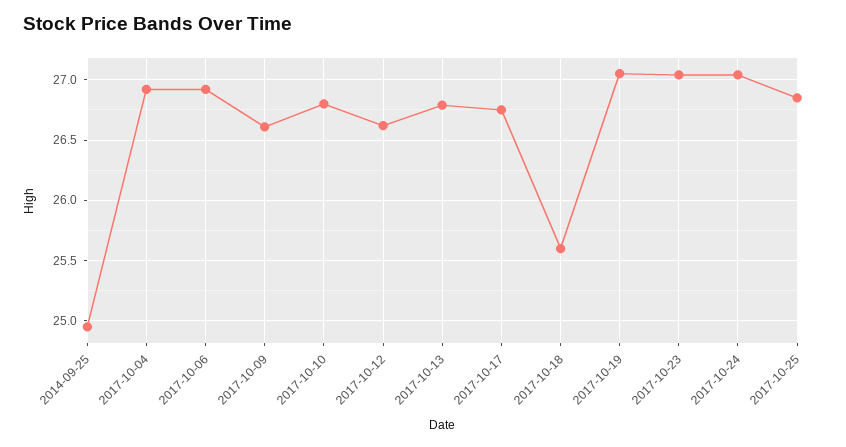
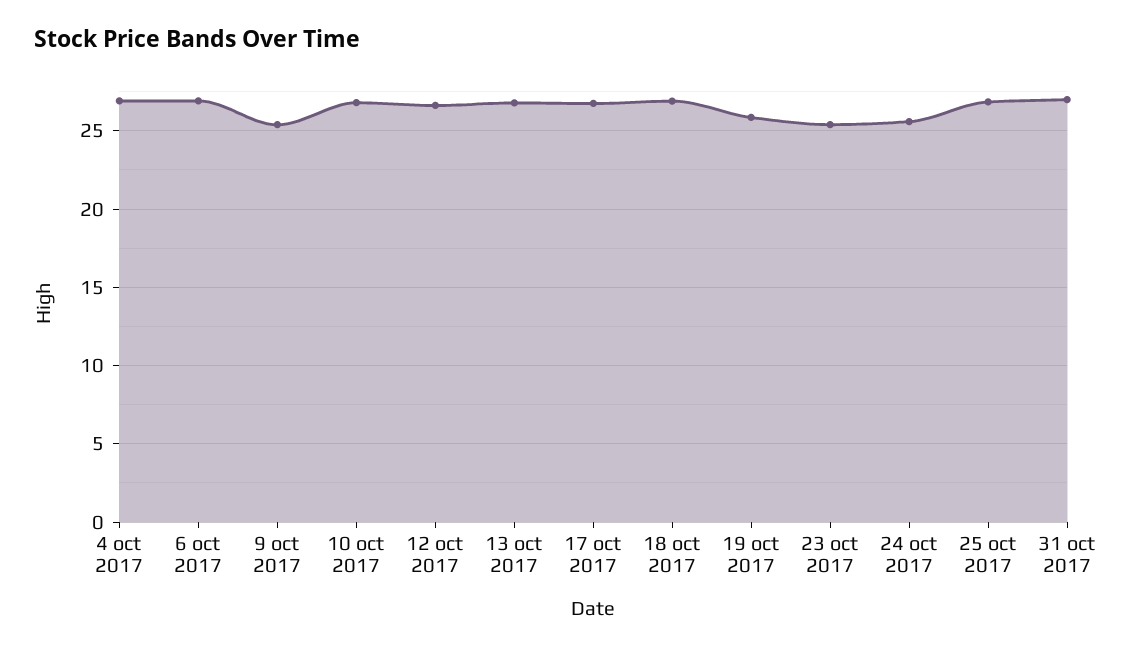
2014-09-25: 24.95 -> none
2017-10-09: 26.6 -> 25.5
2017-10-18: 25.6 -> 27
2017-10-19: 27.05 -> 26
2017-10-23: 27.05 -> 25.5
2017-10-24: 27.05 -> 25.5
31 oct 2017: none -> 27

